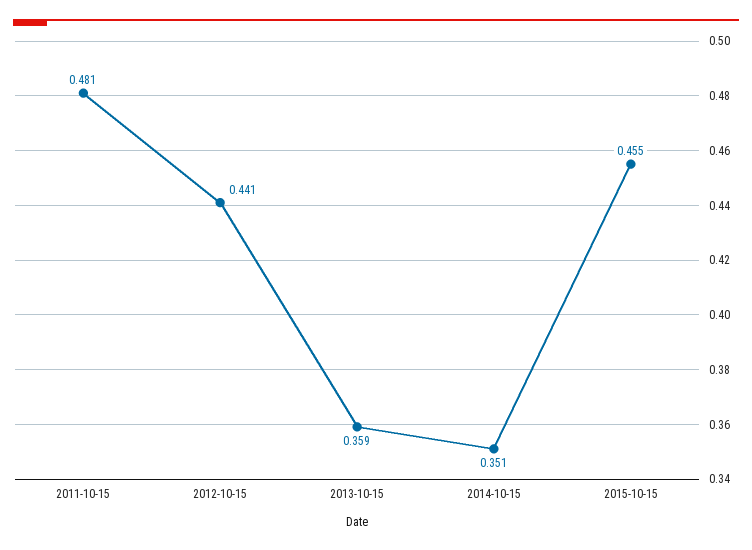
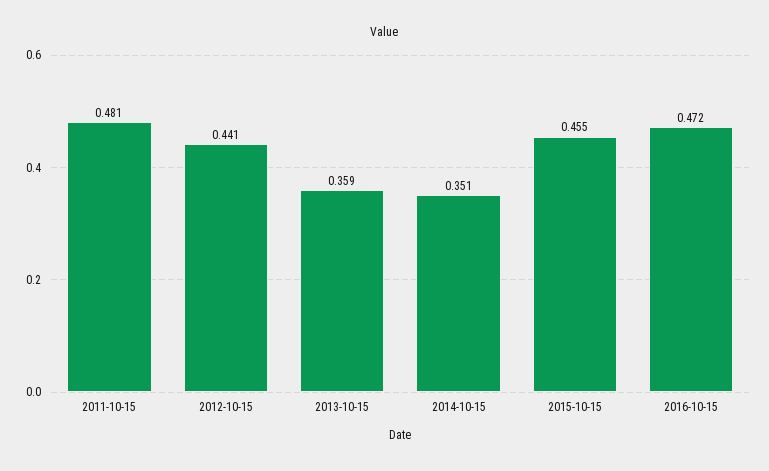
2016-10-15: none -> 0.472

